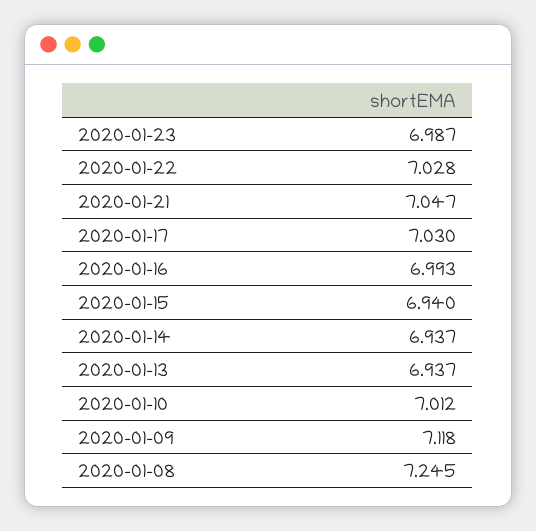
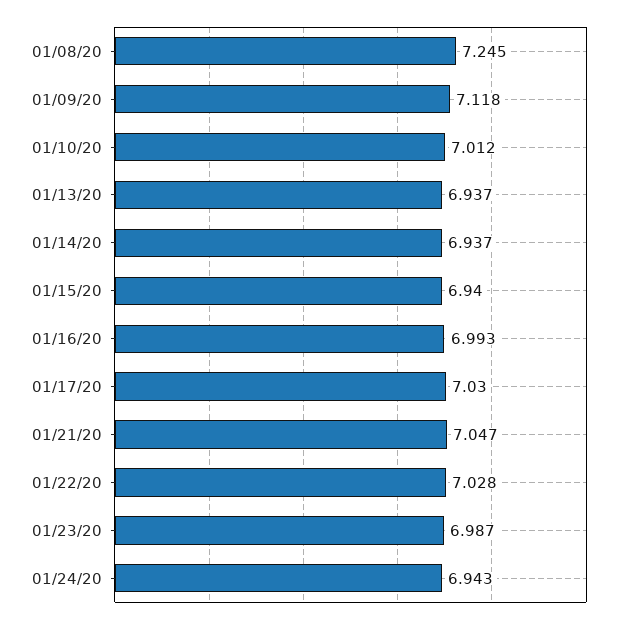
01/24/20: none -> 6.943

